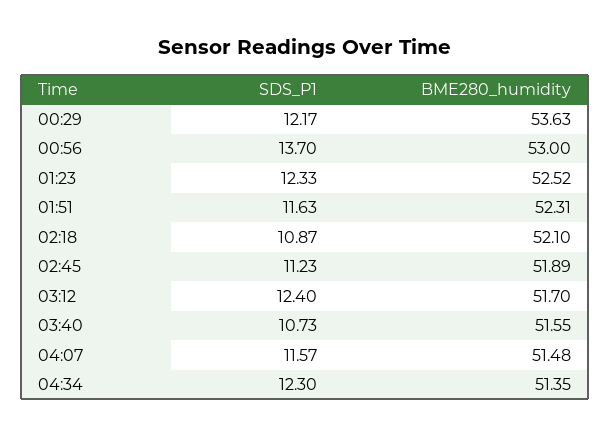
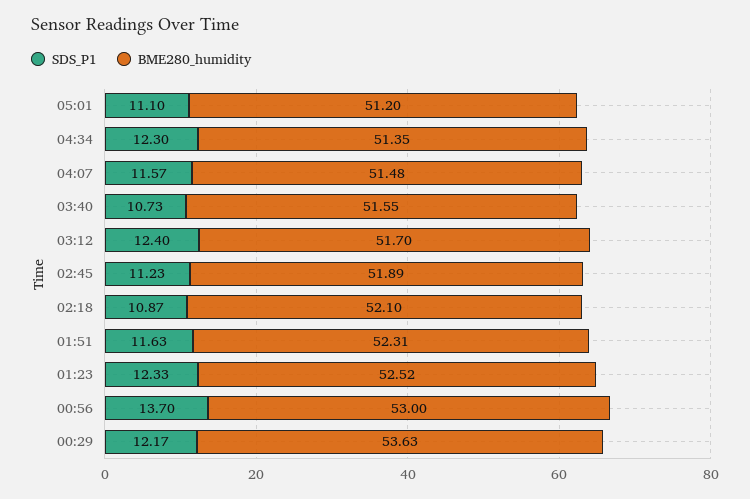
SDS_P1, 05:01: none -> 11.1
BME280_humidity, 05:01: none -> 51.2

